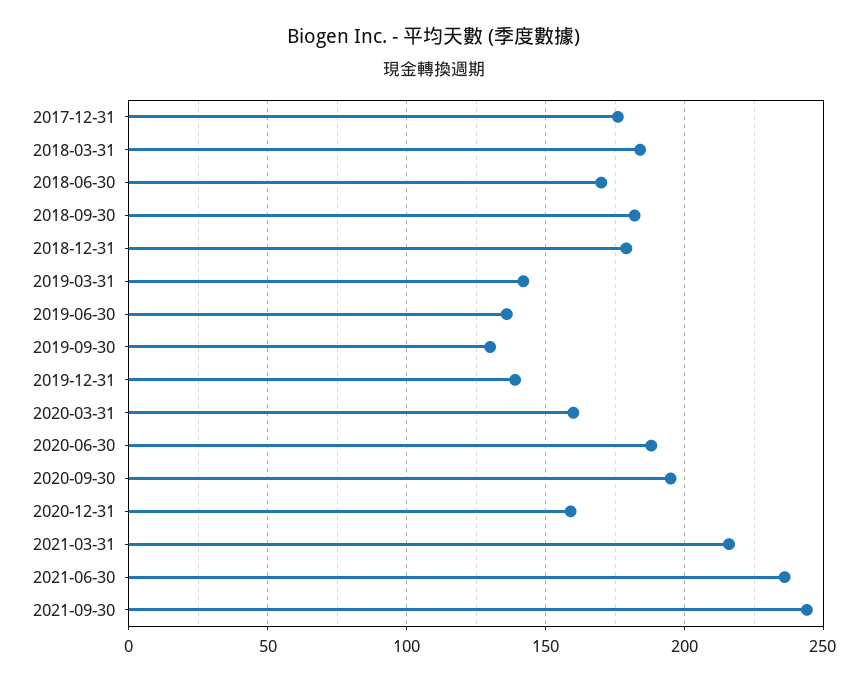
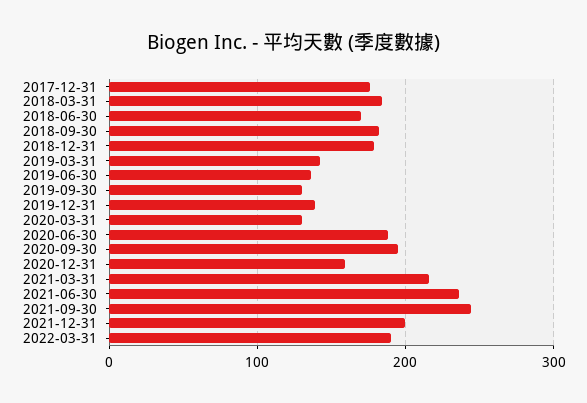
2020-03-31: 160 -> 130
2021-12-31: none -> 200
2022-03-31: none -> 190

